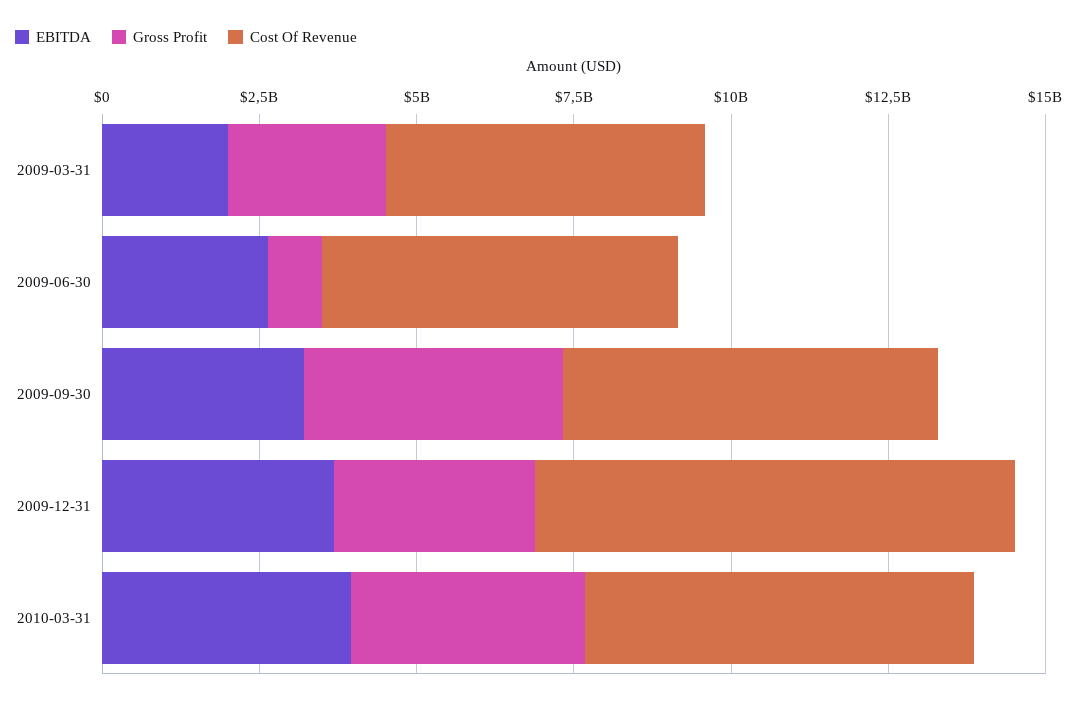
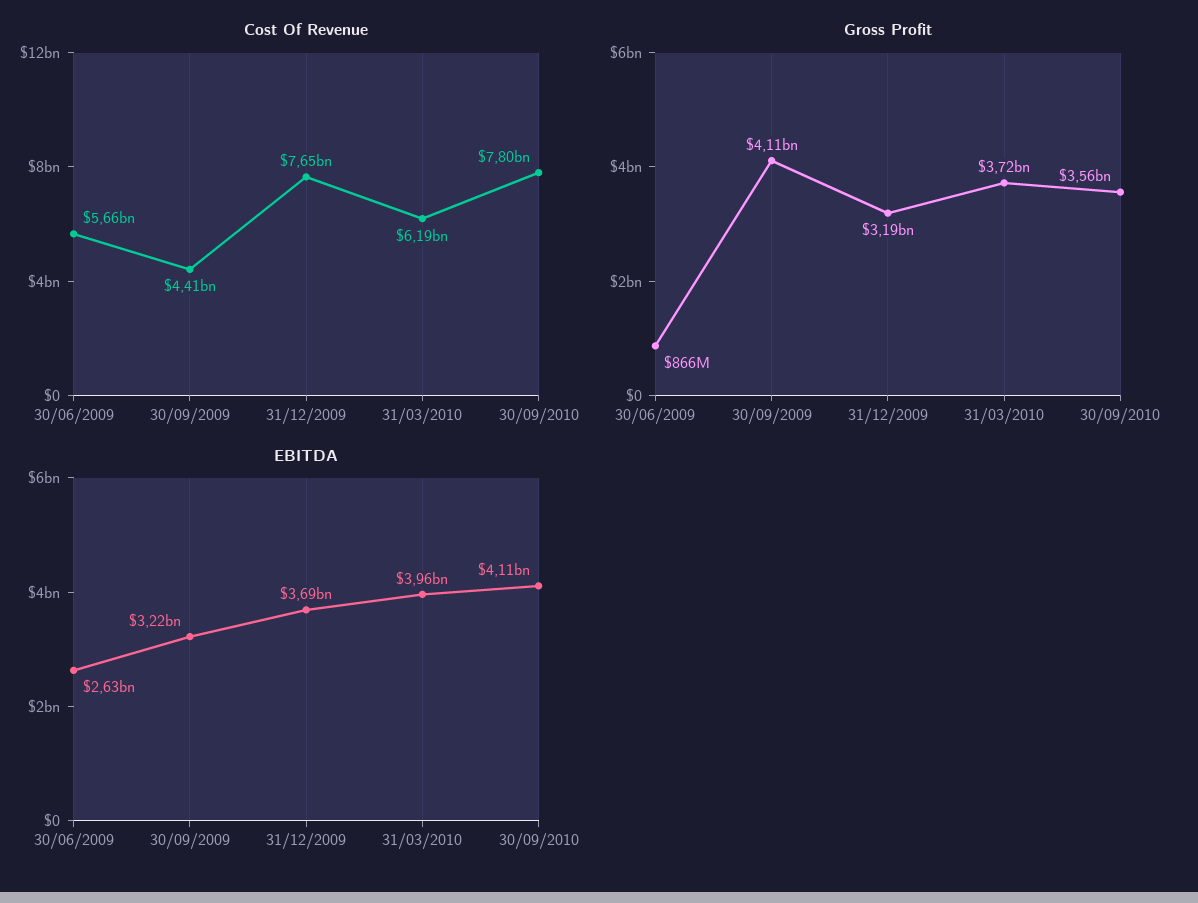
EBITDA, 2009-03-31: 2000000000 -> none
Gross Profit, 2009-03-31: 2500000000 -> none
Cost Of Revenue, 2009-03-31: 5000000000 -> none
Cost Of Revenue, 2009-09-30: 6000000000 -> 4410000000
Cost Of Revenue, 30/09/2010: none -> 7800000000
Gross Profit, 30/09/2010: none -> 3560000000
EBITDA, 30/09/2010: none -> 4110000000

